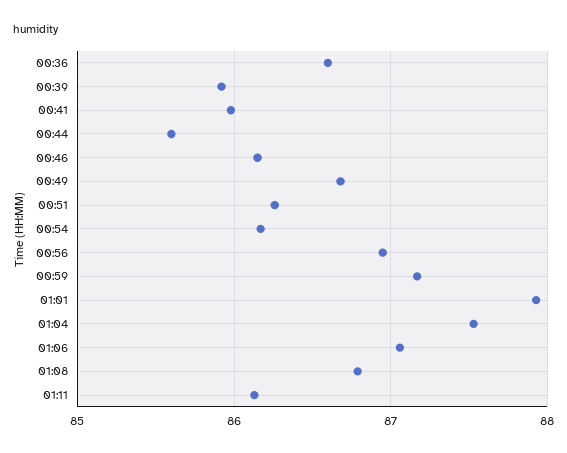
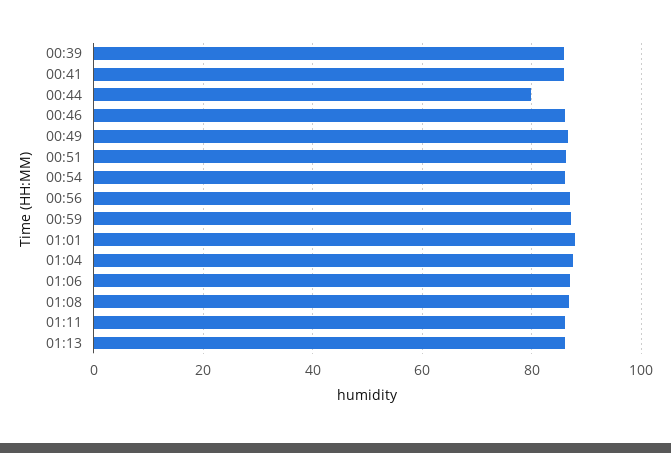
00:36: 86.6 -> none
00:44: 85.6 -> 80
01:13: none -> 86

